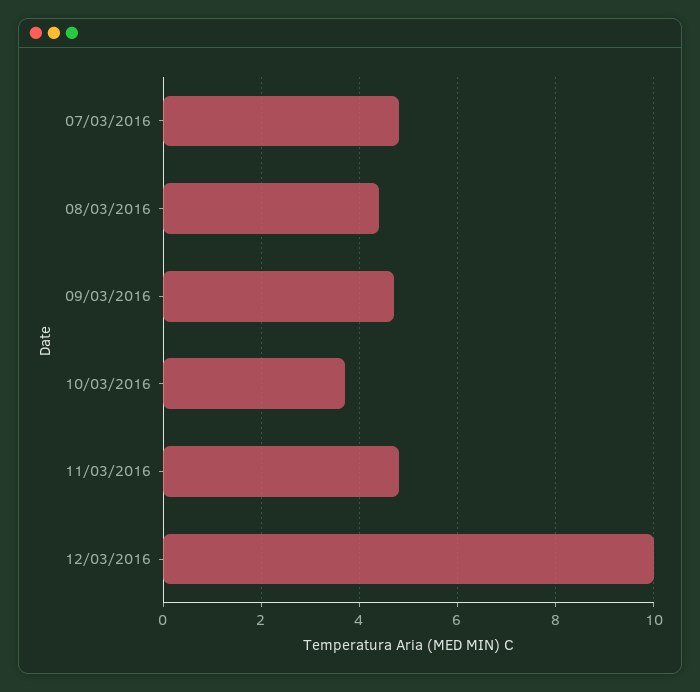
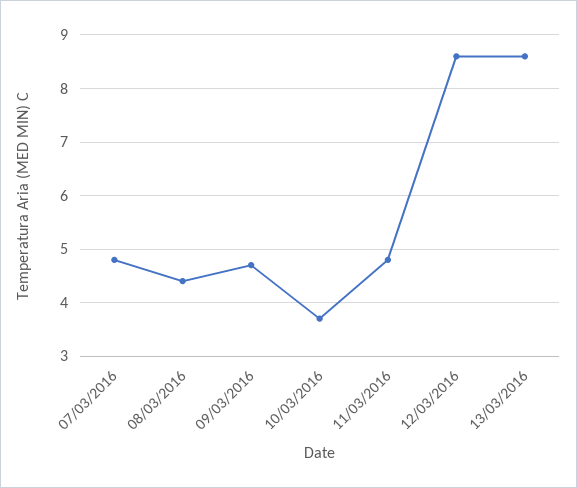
12/03/2016: 10 -> 8.5
13/03/2016: none -> 8.5

